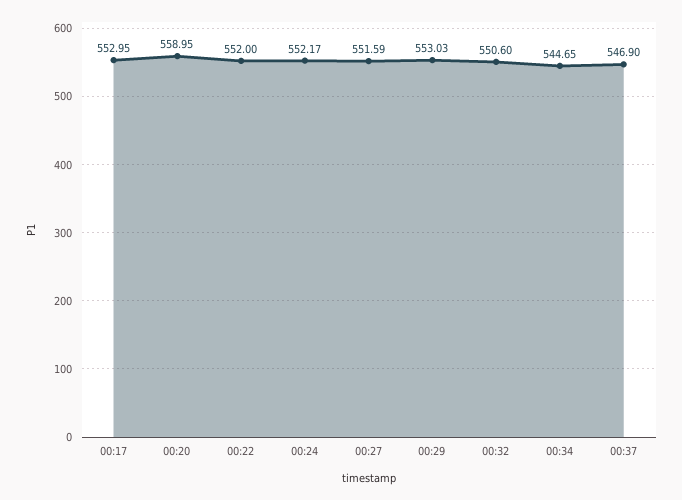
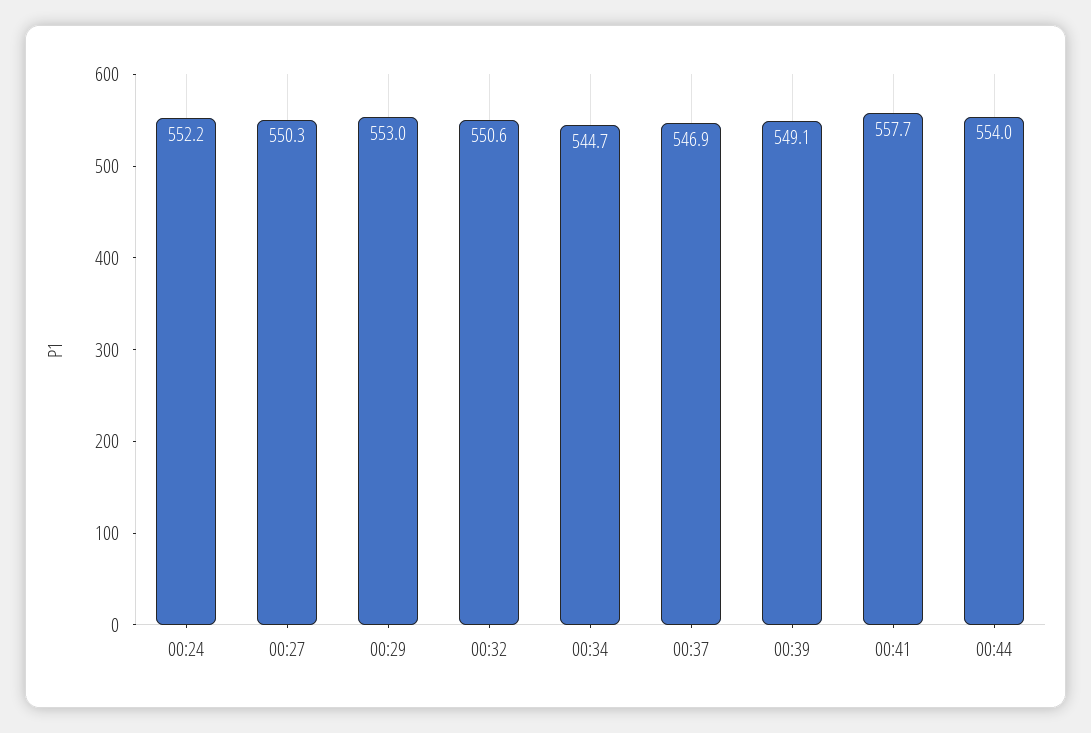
00:17: 552.95 -> none
00:20: 558.95 -> none
00:22: 552 -> none
00:27: 551.59 -> 550.3
00:39: none -> 549.1
00:41: none -> 557.7
00:44: none -> 554

